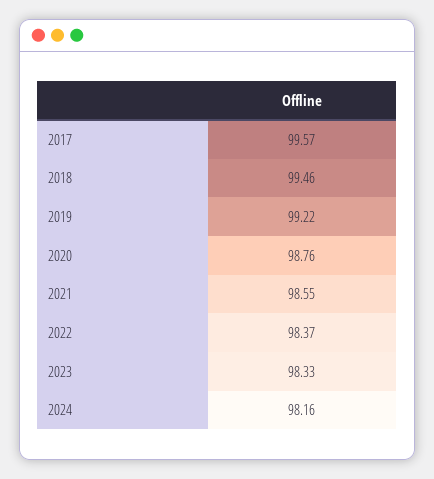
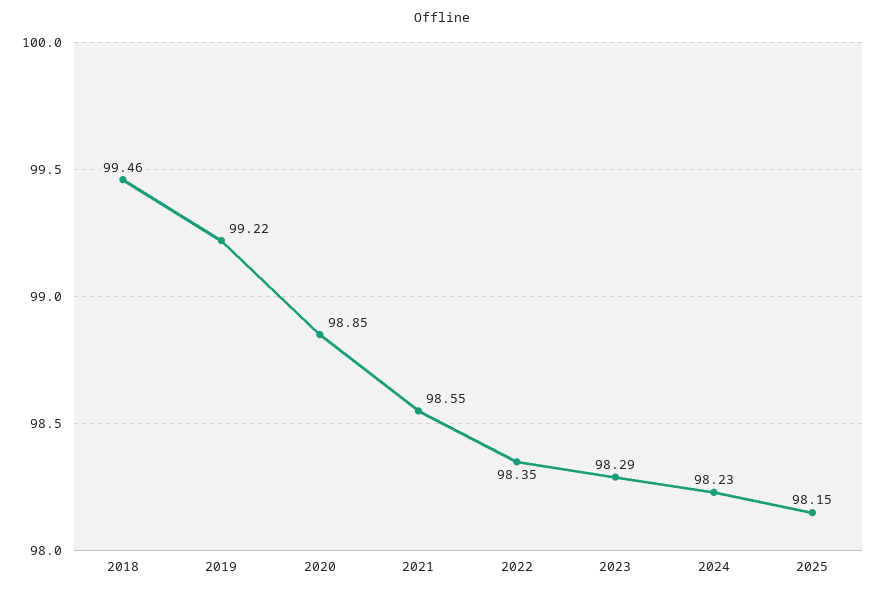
2017: 99.57 -> none
2020: 98.76 -> 98.85
2022: 98.37 -> 98.35
2023: 98.33 -> 98.29
2024: 98.16 -> 98.23
2025: none -> 98.15

